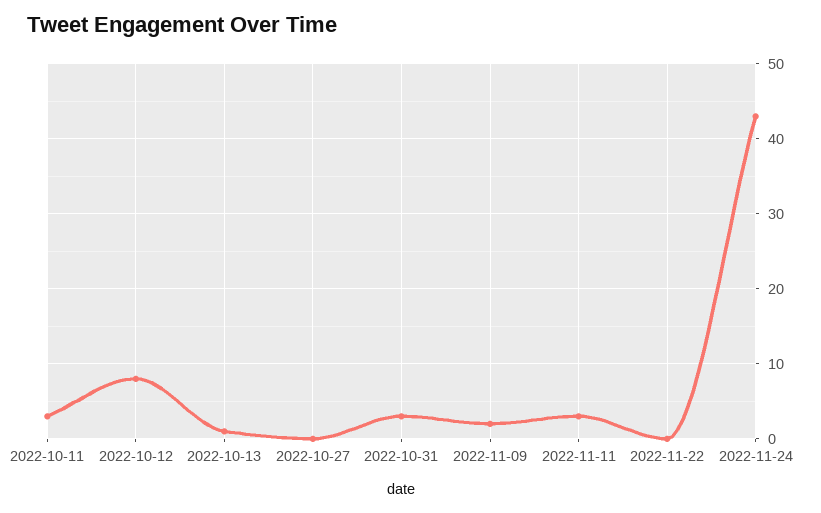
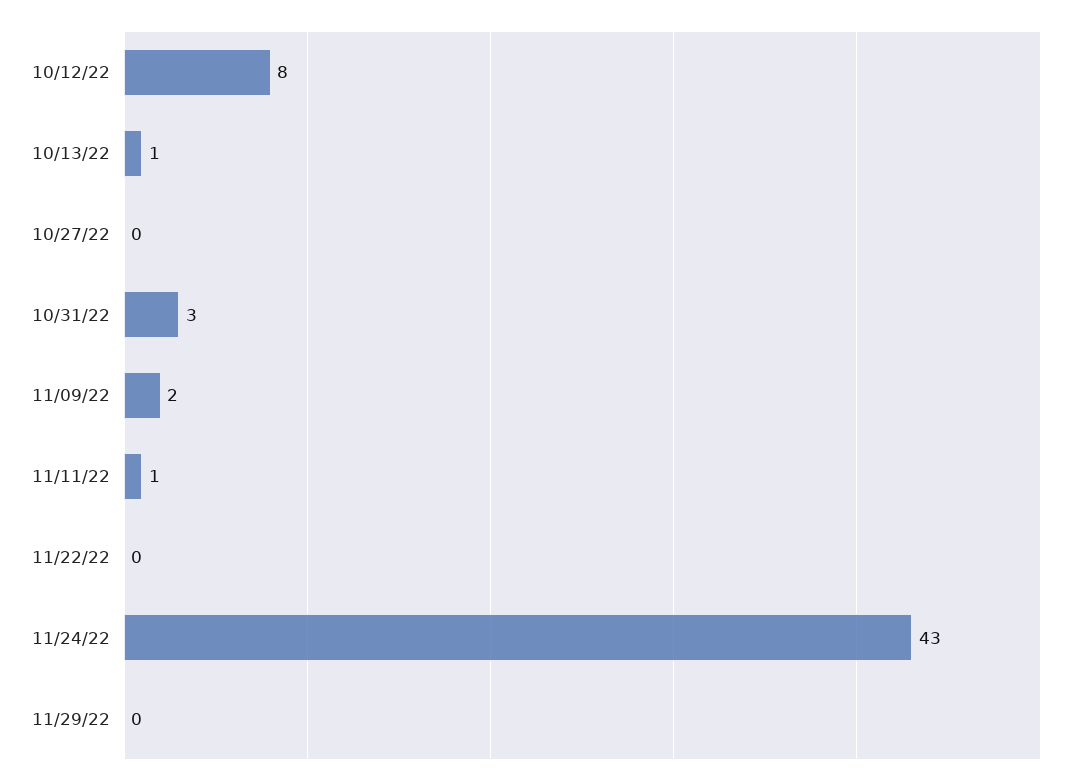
2022-10-11: 3 -> none
2022-11-11: 3 -> 1
11/29/22: none -> 0

